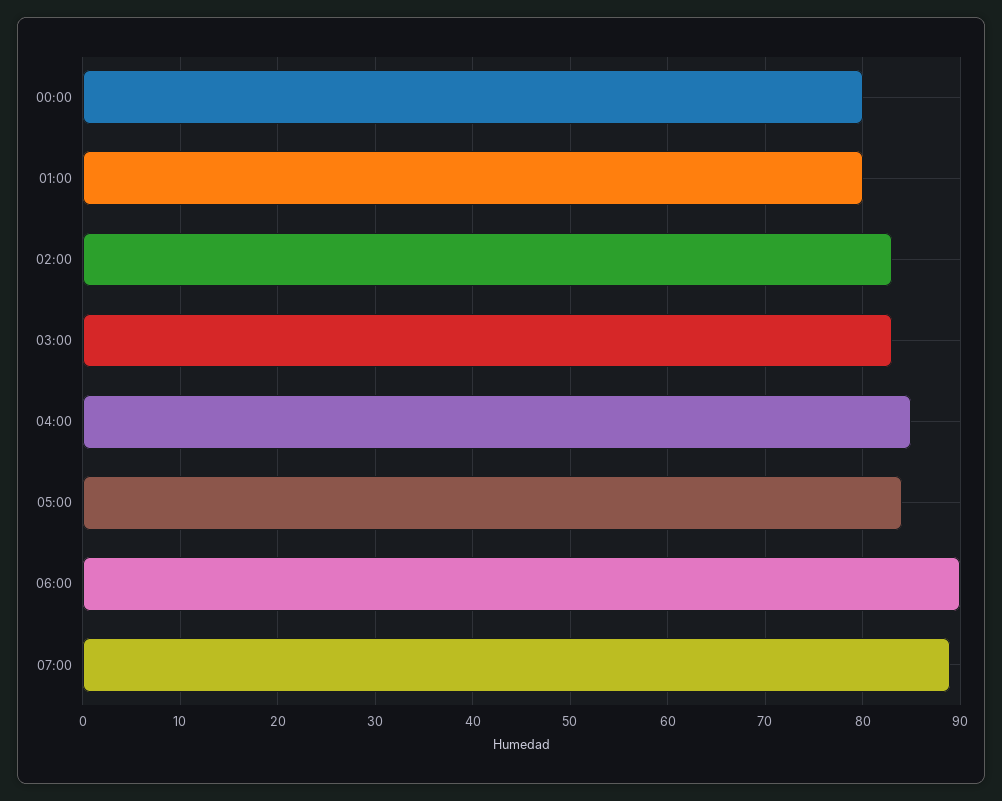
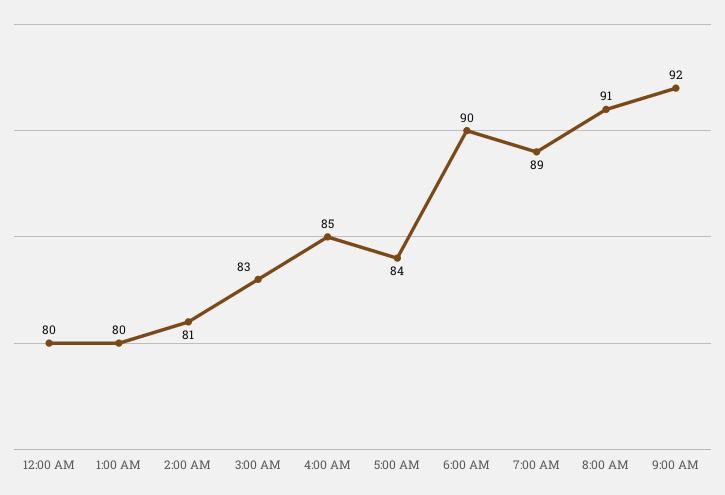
02:00: 83 -> 81
8:00 AM: none -> 91
9:00 AM: none -> 92

